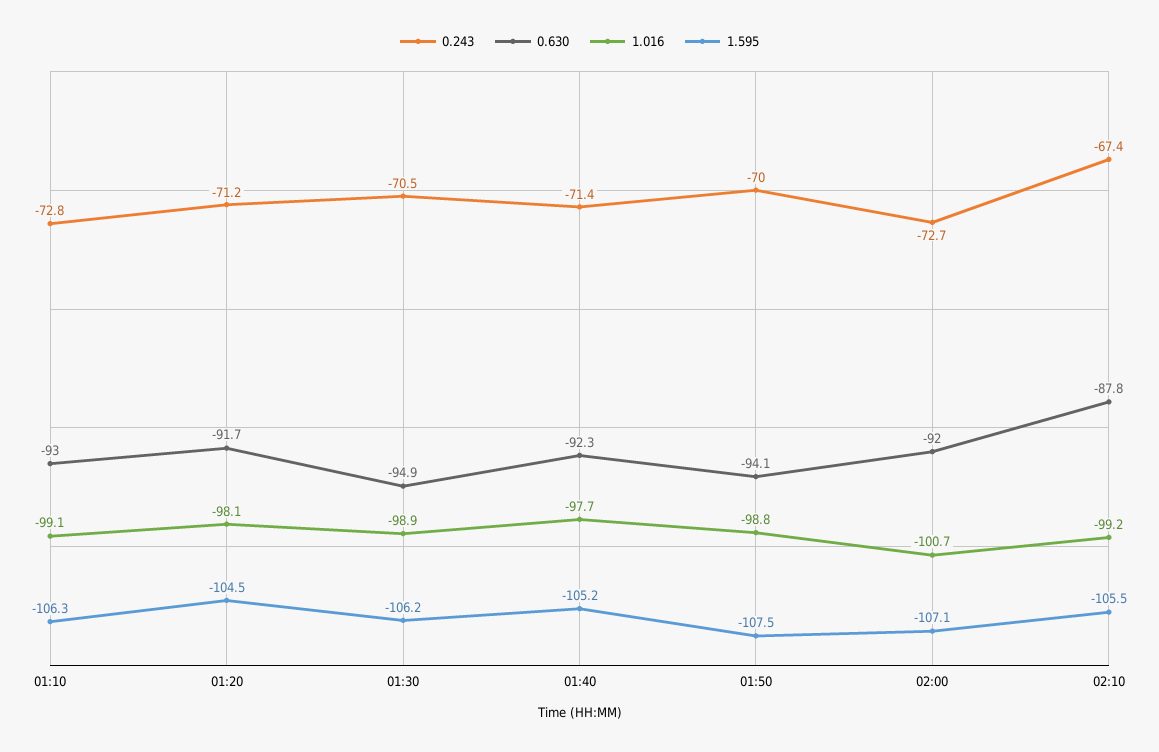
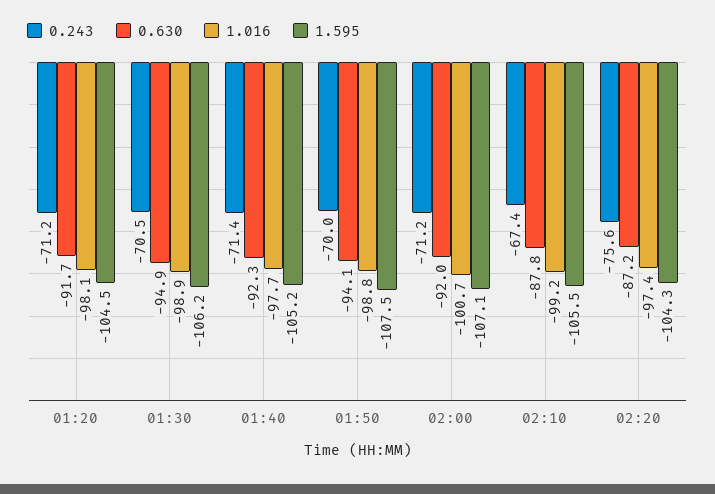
0.243, 01:10: -72.8 -> none
0.630, 01:10: -93 -> none
1.016, 01:10: -99.1 -> none
1.595, 01:10: -106.3 -> none
0.243, 02:00: -72.7 -> -71.2
0.243, 02:20: none -> -75.6
0.630, 02:20: none -> -87.2
1.016, 02:20: none -> -97.4
1.595, 02:20: none -> -104.3

